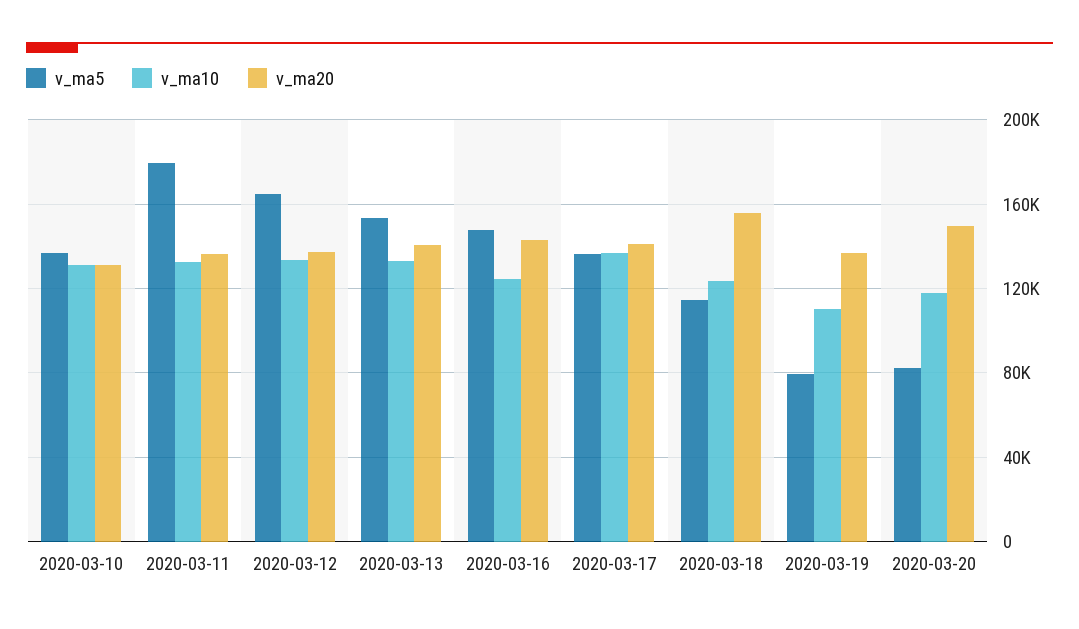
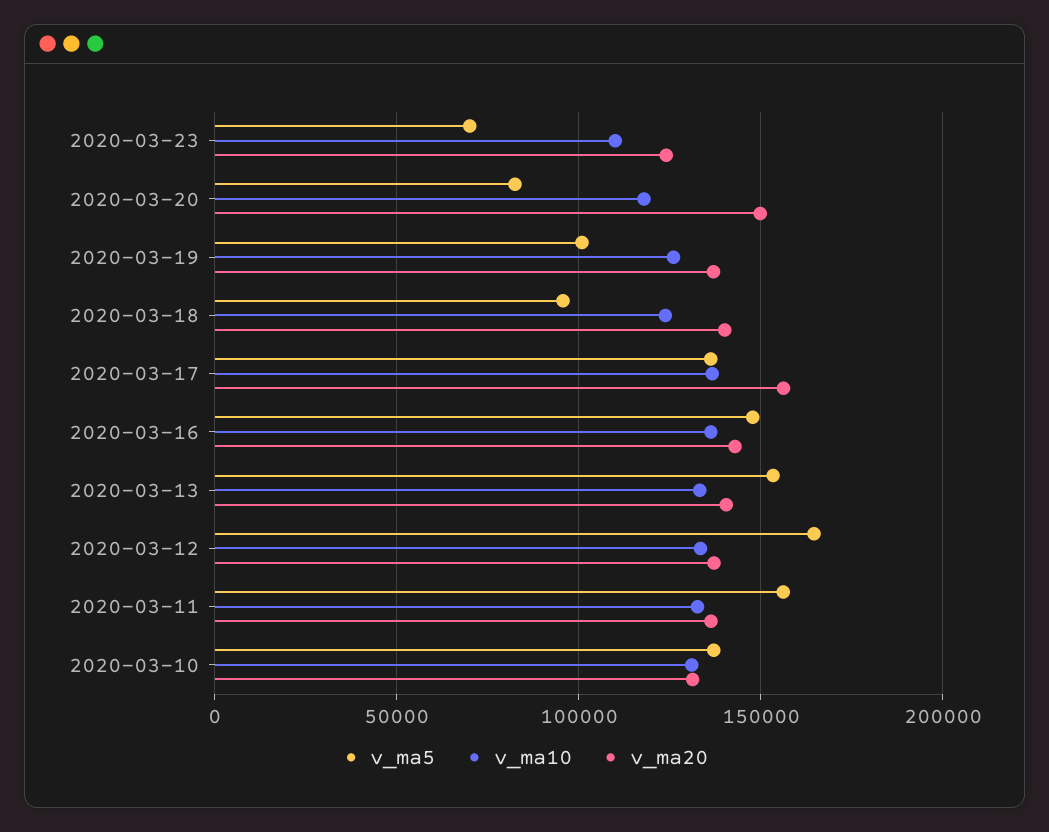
v_ma5, 2020-03-11: 180000 -> 155000
v_ma10, 2020-03-16: 125000 -> 135000
v_ma20, 2020-03-17: 140000 -> 155000
v_ma5, 2020-03-18: 115000 -> 95000
v_ma20, 2020-03-18: 155000 -> 140000
v_ma5, 2020-03-19: 80000 -> 100000
v_ma10, 2020-03-19: 110000 -> 125000
v_ma5, 2020-03-23: none -> 70000
v_ma10, 2020-03-23: none -> 110000
v_ma20, 2020-03-23: none -> 125000

